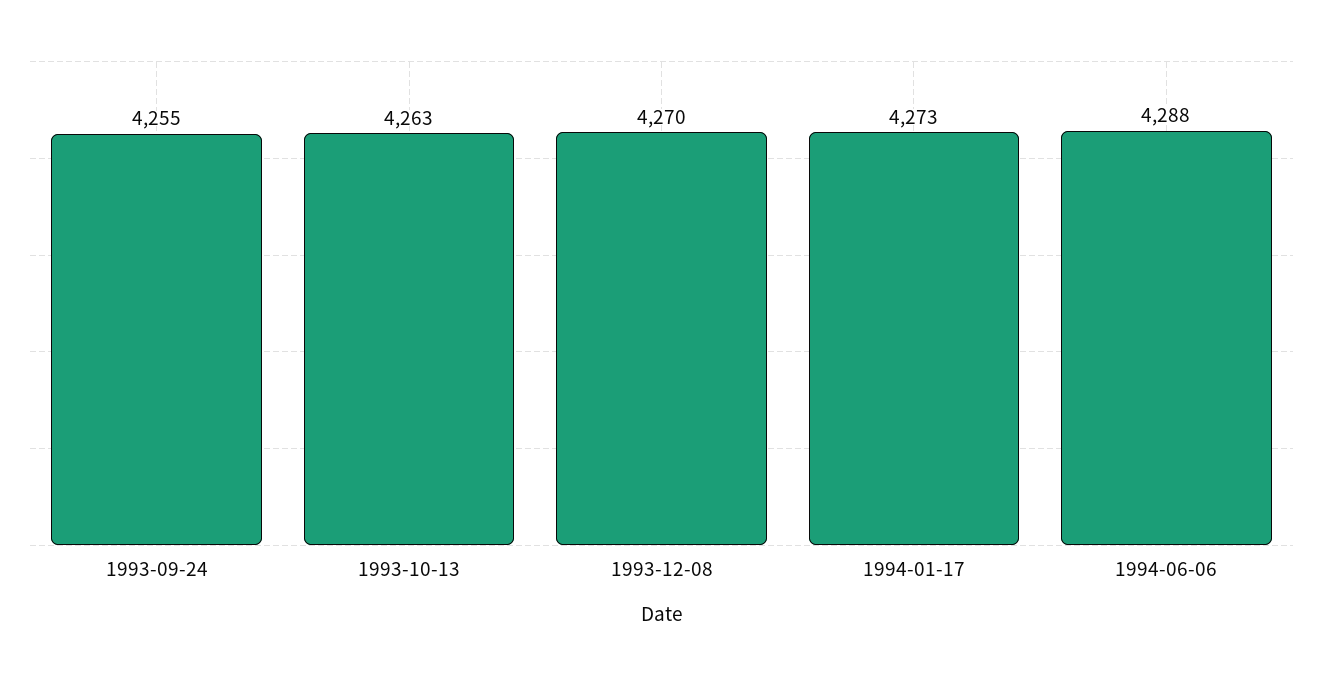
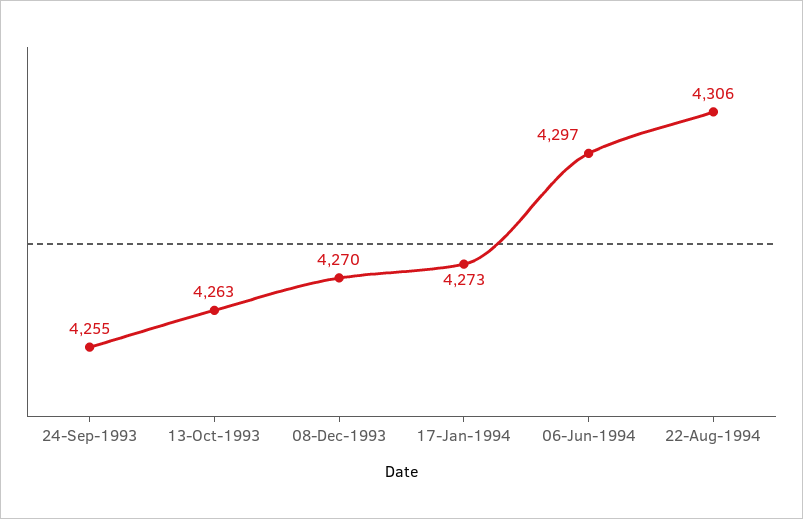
1994-06-06: 4288 -> 4297
22-Aug-1994: none -> 4306

